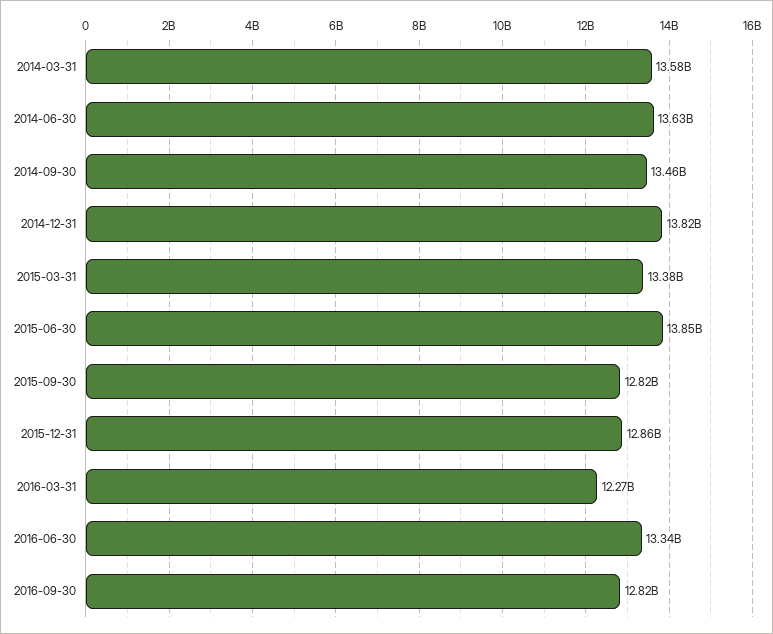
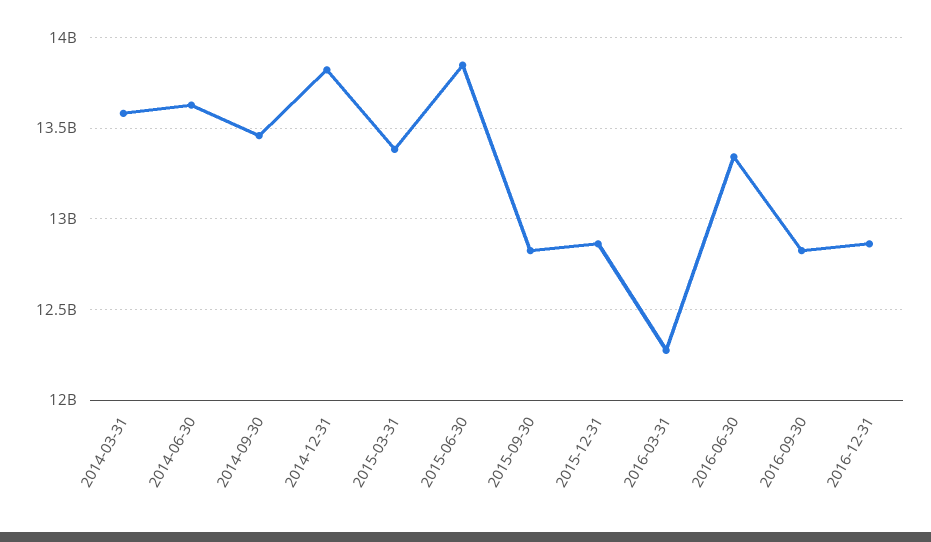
2016-12-31: none -> 12850000000

